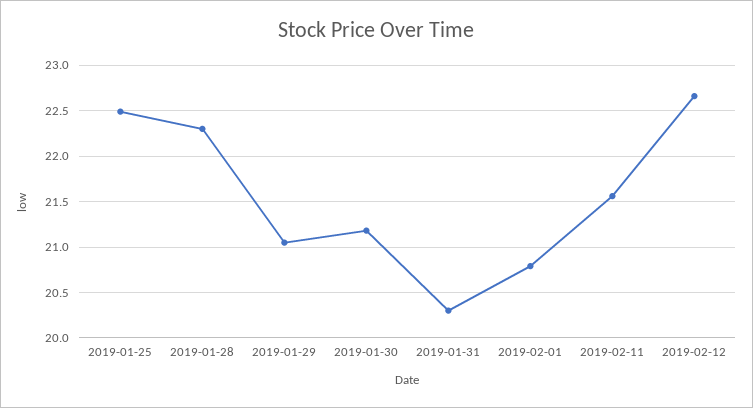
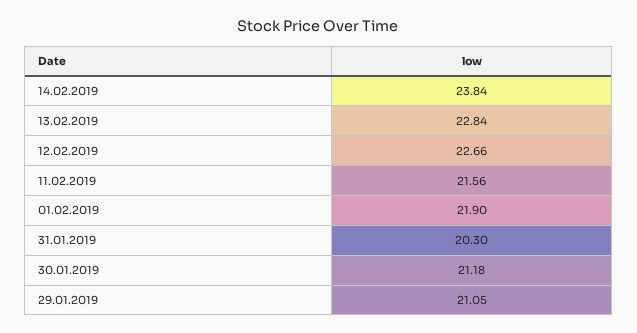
2019-01-25: 22.5 -> none
2019-01-28: 22.3 -> none
2019-02-01: 20.8 -> 21.9
14.02.2019: none -> 23.84
13.02.2019: none -> 22.84

